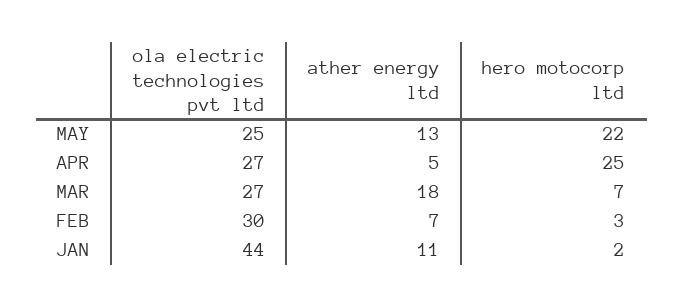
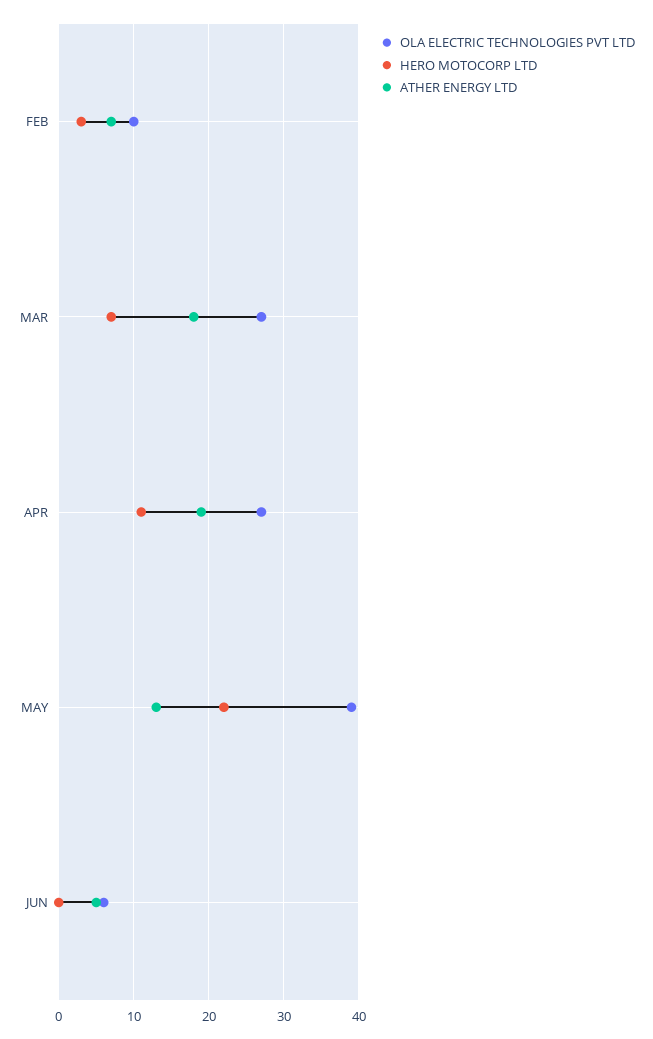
ola electric technologies pvt ltd, MAY: 25 -> 39
ather energy ltd, APR: 5 -> 19
hero motocorp ltd, APR: 25 -> 11
ola electric technologies pvt ltd, FEB: 30 -> 10
ola electric technologies pvt ltd, JAN: 44 -> none
ather energy ltd, JAN: 11 -> none
hero motocorp ltd, JAN: 2 -> none
ola electric technologies pvt ltd, JUN: none -> 6
hero motocorp ltd, JUN: none -> 0
ather energy ltd, JUN: none -> 5

